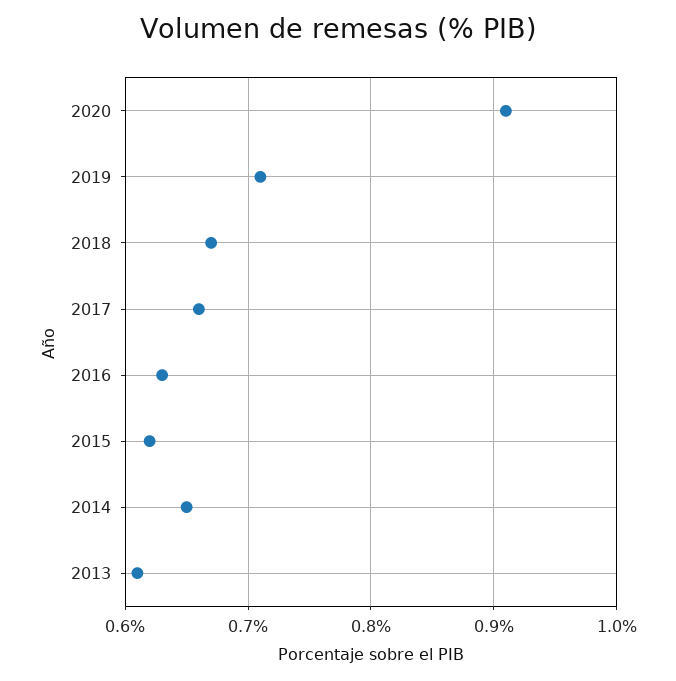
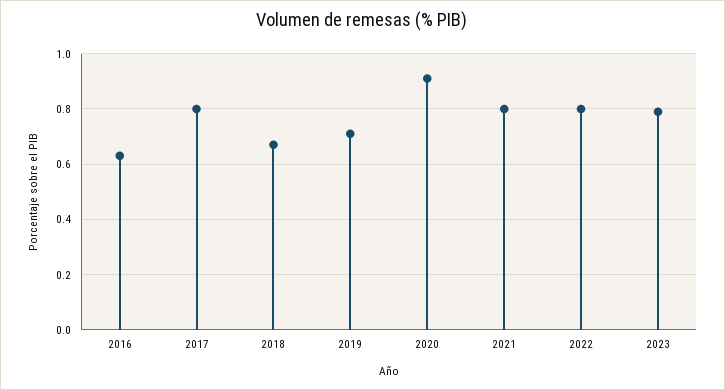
2017: 0.66 -> 0.8
2015: 0.62 -> none
2014: 0.65 -> none
2013: 0.61 -> none
2021: none -> 0.8
2022: none -> 0.8
2023: none -> 0.8

